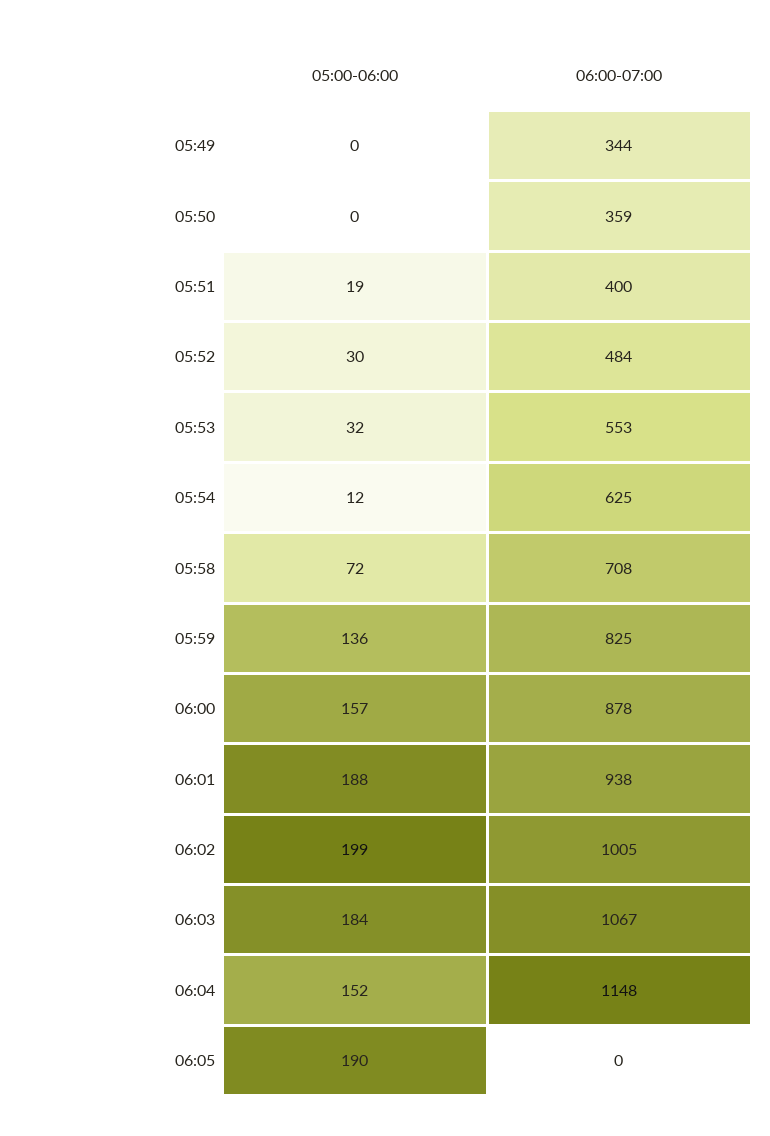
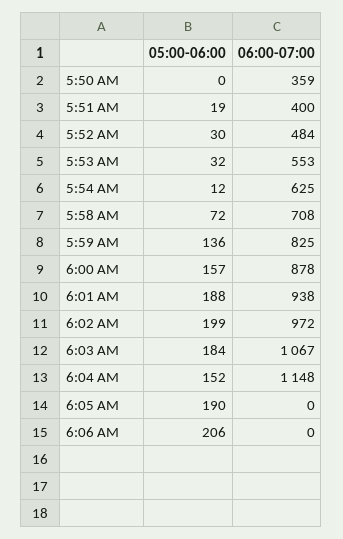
05:00-06:00, 05:49: 0 -> none
06:00-07:00, 05:49: 344 -> none
06:00-07:00, 06:02: 1005 -> 972
05:00-06:00, 6:06 AM: none -> 206
06:00-07:00, 6:06 AM: none -> 0

